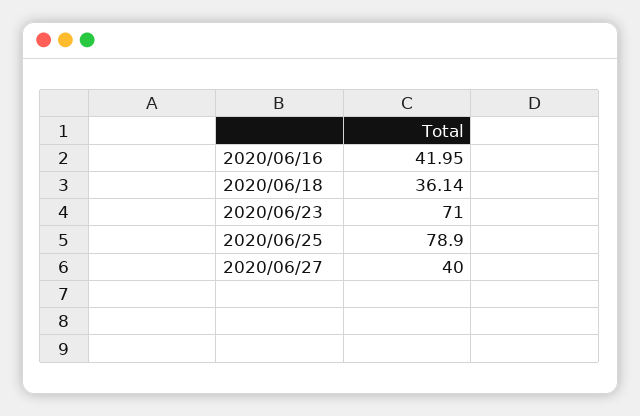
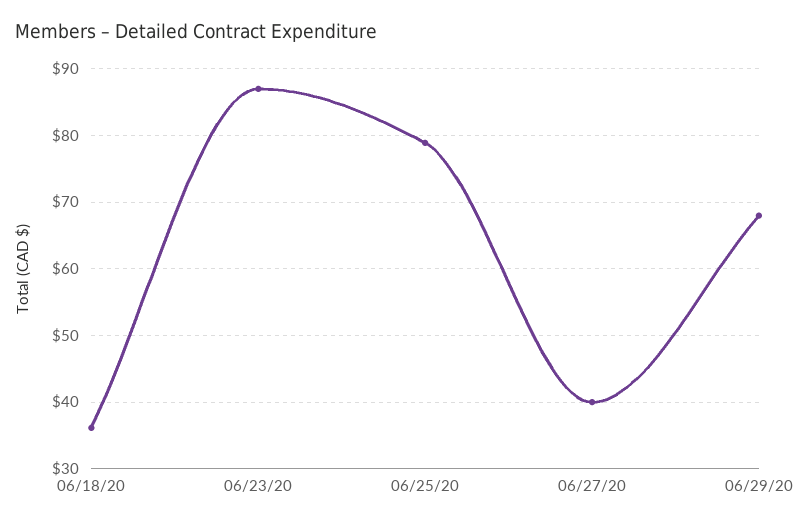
2020/06/16: 41.95 -> none
2020/06/23: 71 -> 87
06/29/20: none -> 68

